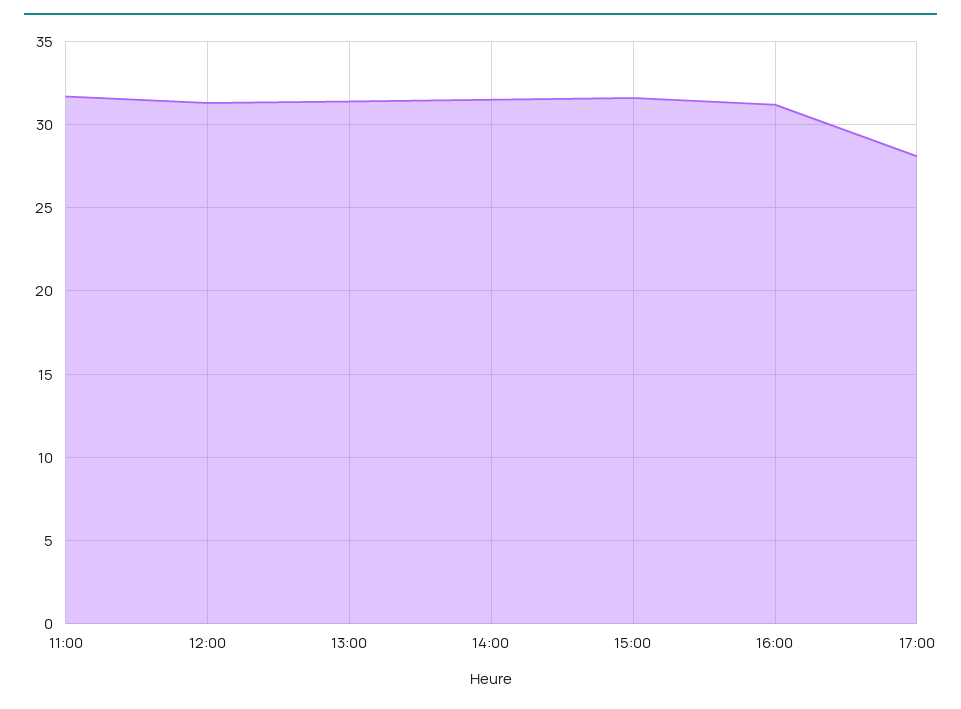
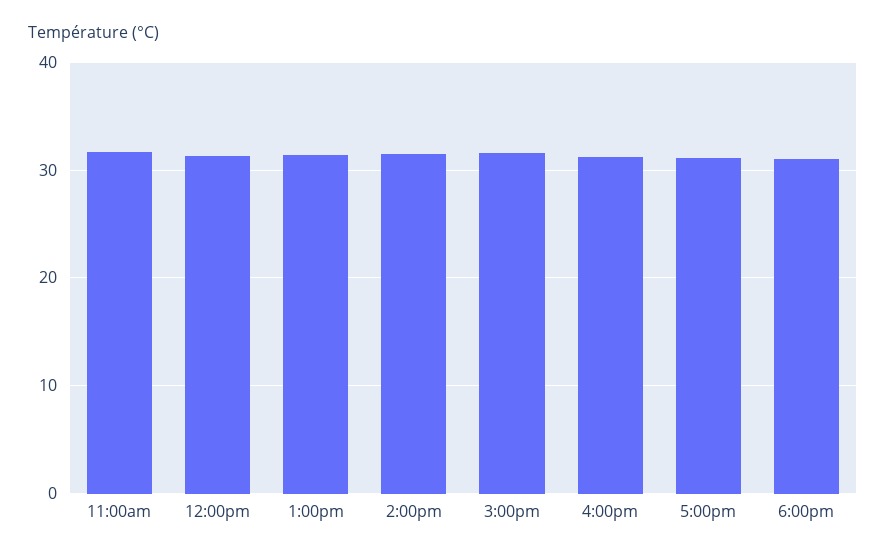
17:00: 28 -> 31
6:00pm: none -> 31

